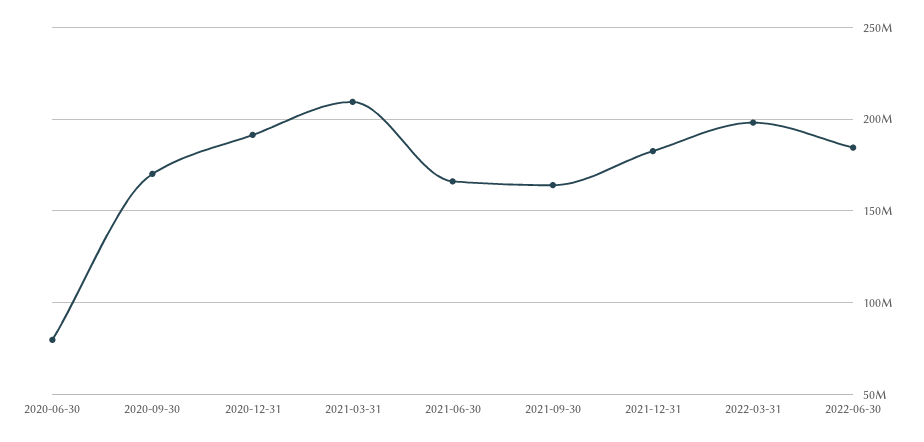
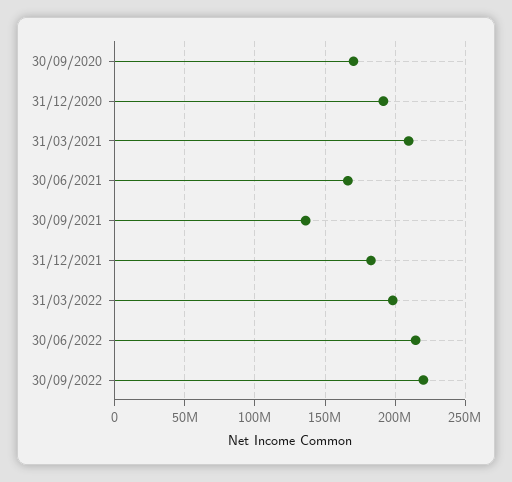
2020-06-30: 80000000 -> none
2021-09-30: 165000000 -> 135000000
2022-06-30: 185000000 -> 215000000
30/09/2022: none -> 220000000

